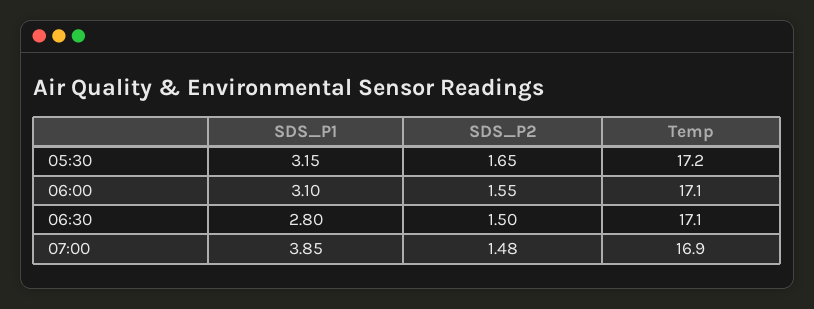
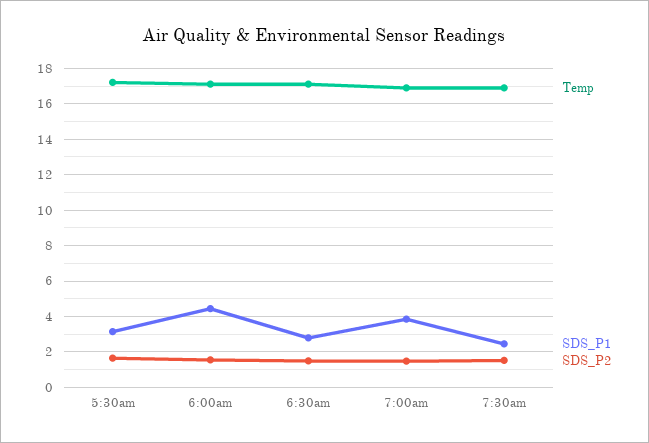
SDS_P1, 06:00: 3.1 -> 4.5
Temp, 7:30am: none -> 17
SDS_P1, 7:30am: none -> 2.5
SDS_P2, 7:30am: none -> 1.5

